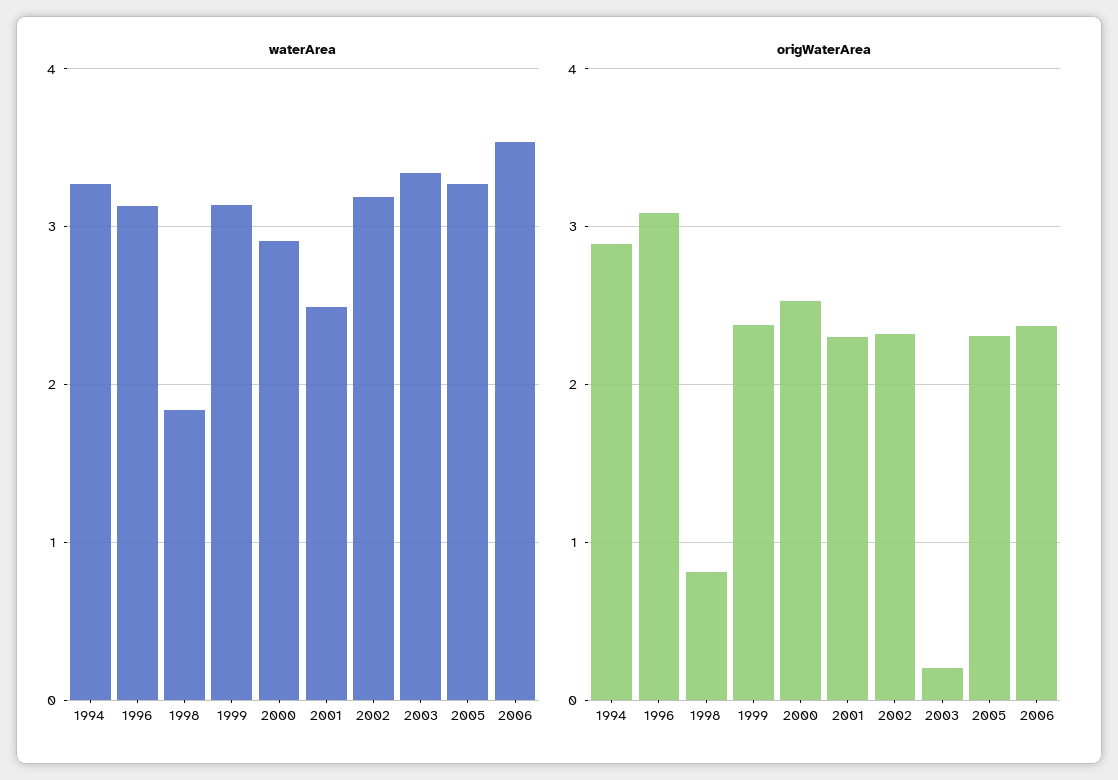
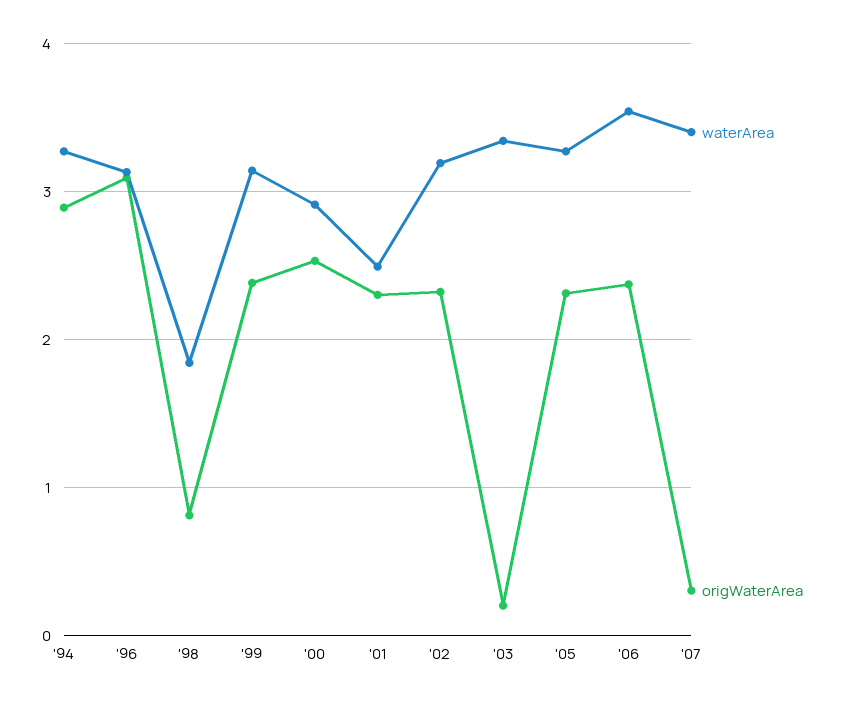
waterArea, '07: none -> 3.4
origWaterArea, '07: none -> 0.3

